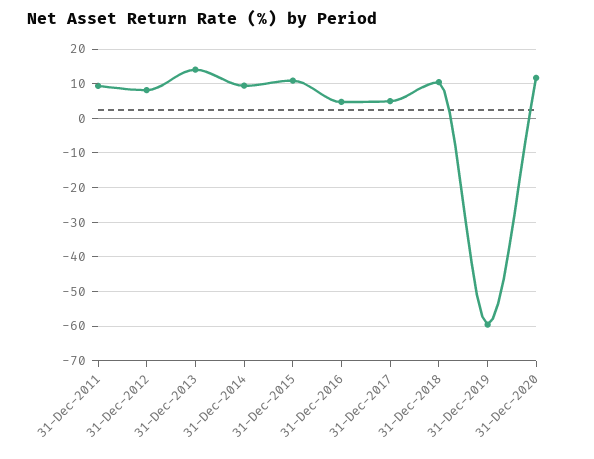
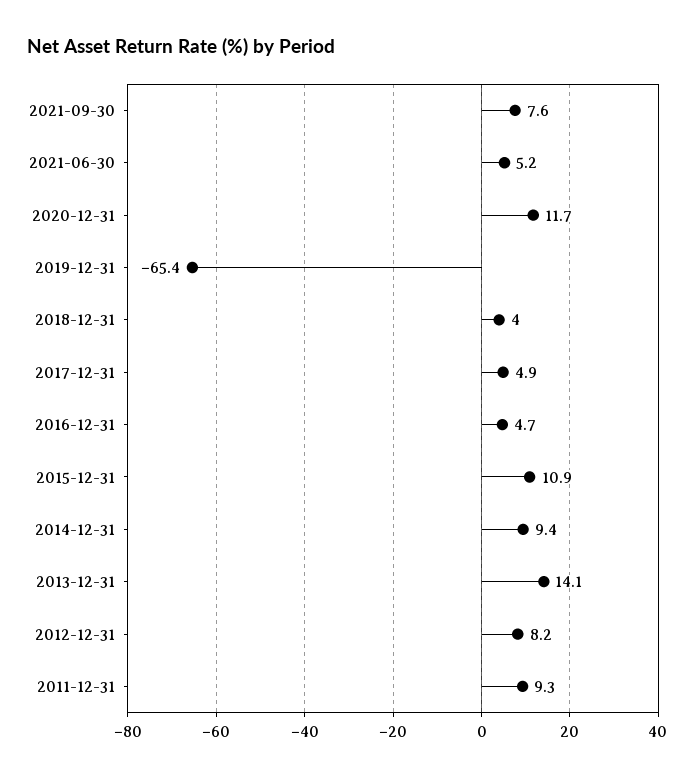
31-Dec-2018: 10 -> 4
31-Dec-2019: -60 -> -65.4
2021-09-30: none -> 7.6
2021-06-30: none -> 5.2

